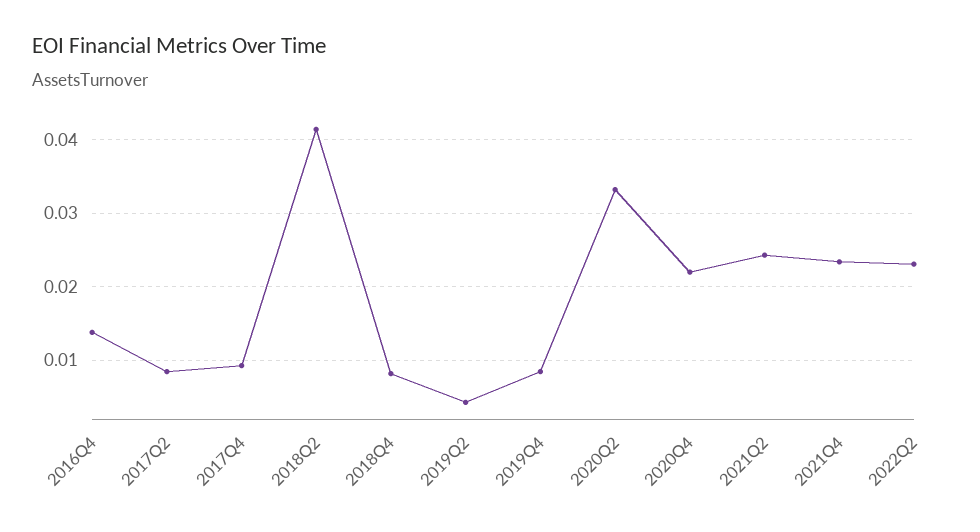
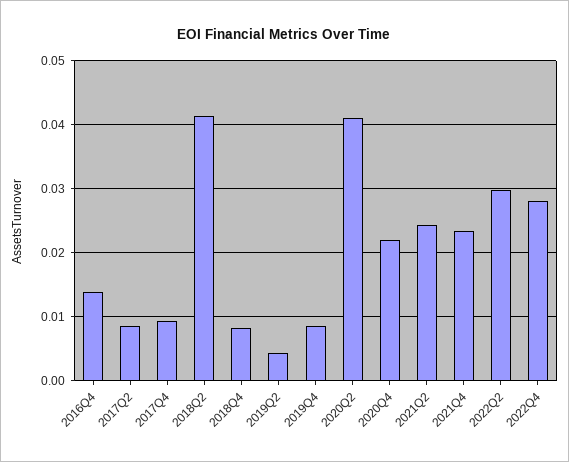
2020Q2: 0.033 -> 0.041
2022Q2: 0.023 -> 0.03
2022Q4: none -> 0.028

